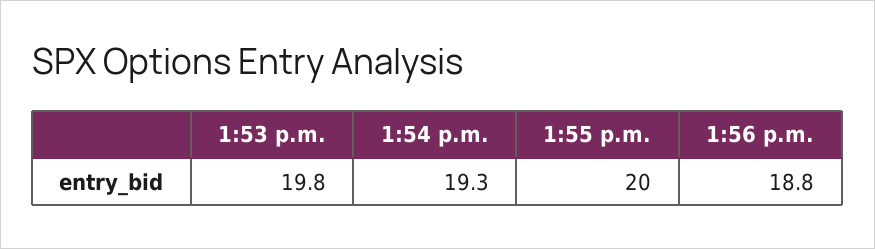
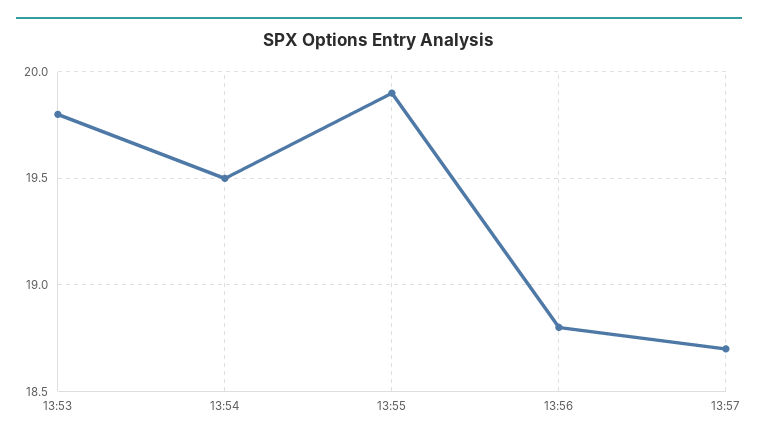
1:54 p.m.: 19.3 -> 19.5
1:55 p.m.: 20 -> 19.9
13:57: none -> 18.7

